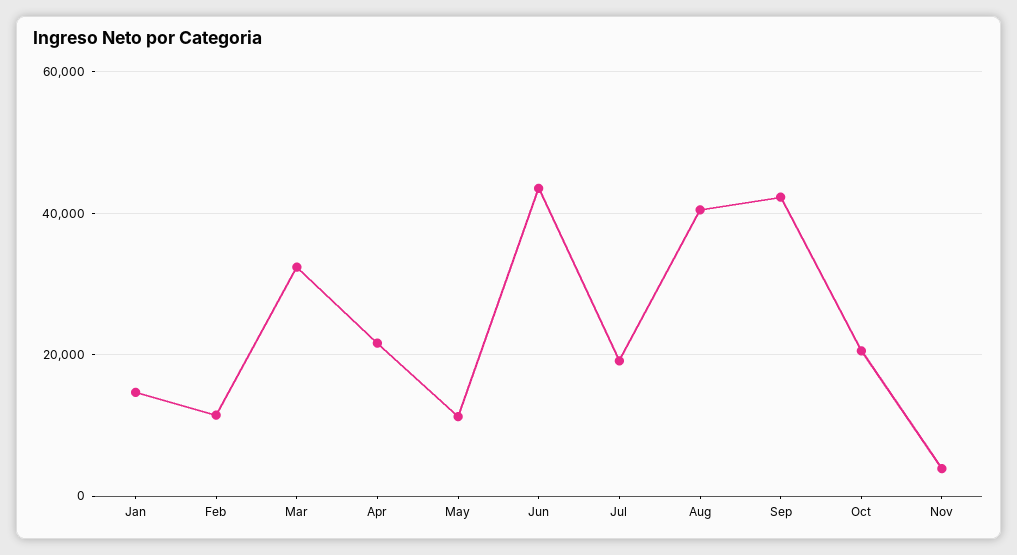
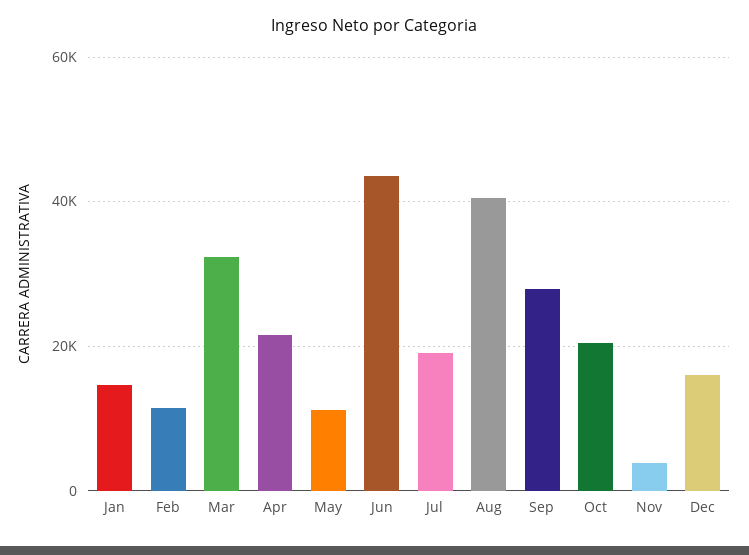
Sep: 42000 -> 28000
Dec: none -> 16000

